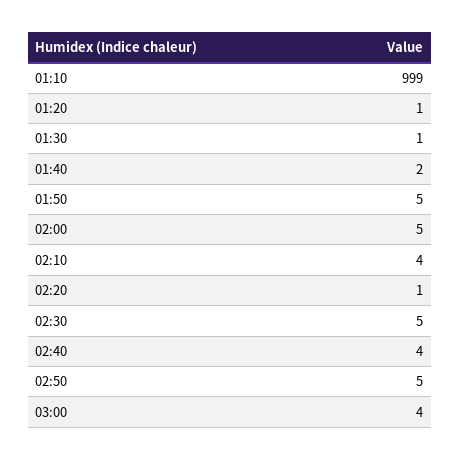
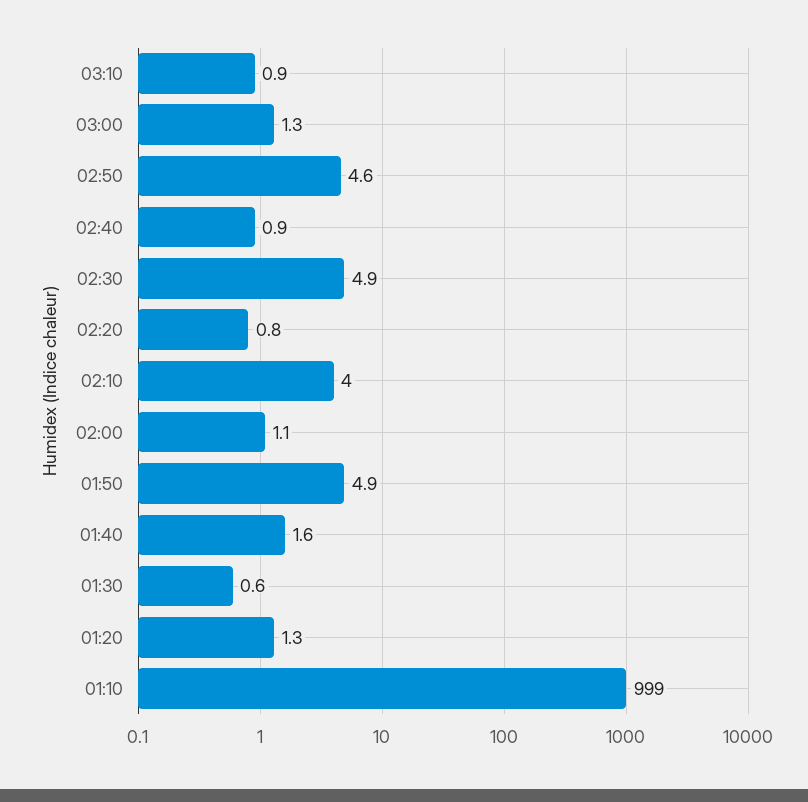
02:00: 5 -> 1.1
02:40: 4 -> 0.9
03:00: 4 -> 1.3
03:10: none -> 0.9

